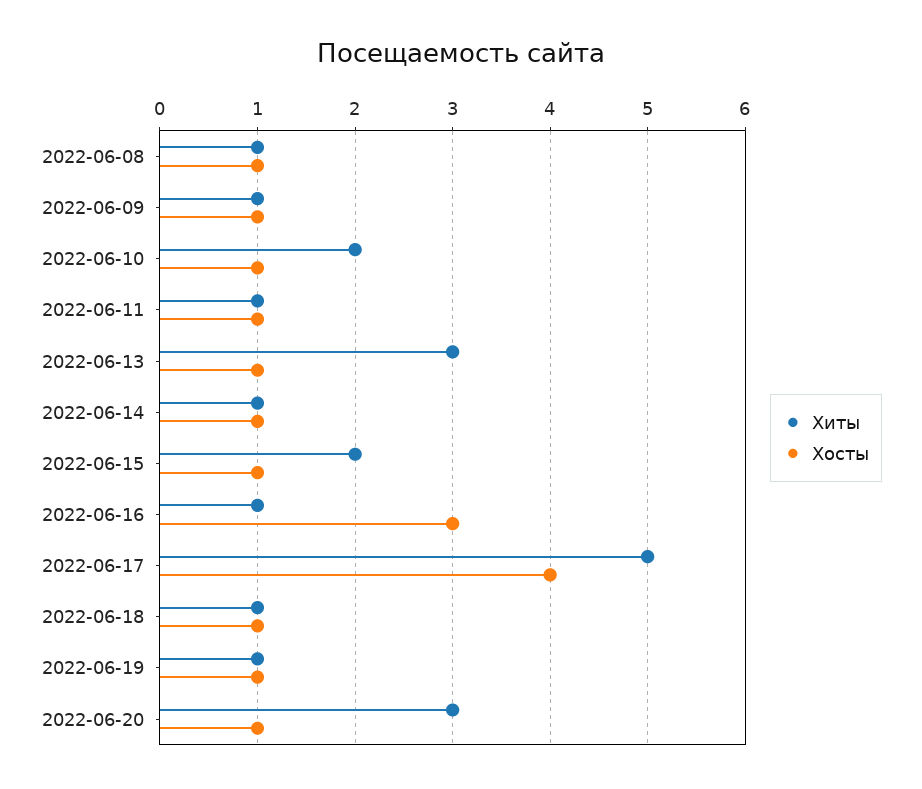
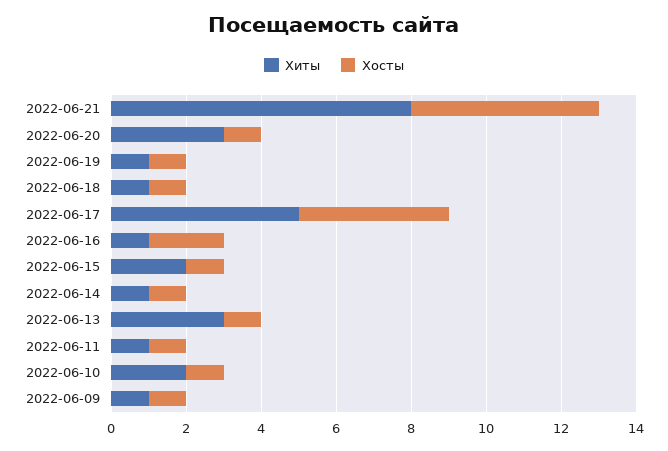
Хиты, 2022-06-08: 1 -> none
Хосты, 2022-06-08: 1 -> none
Хосты, 2022-06-16: 3 -> 2
Хиты, 2022-06-21: none -> 8
Хосты, 2022-06-21: none -> 5

